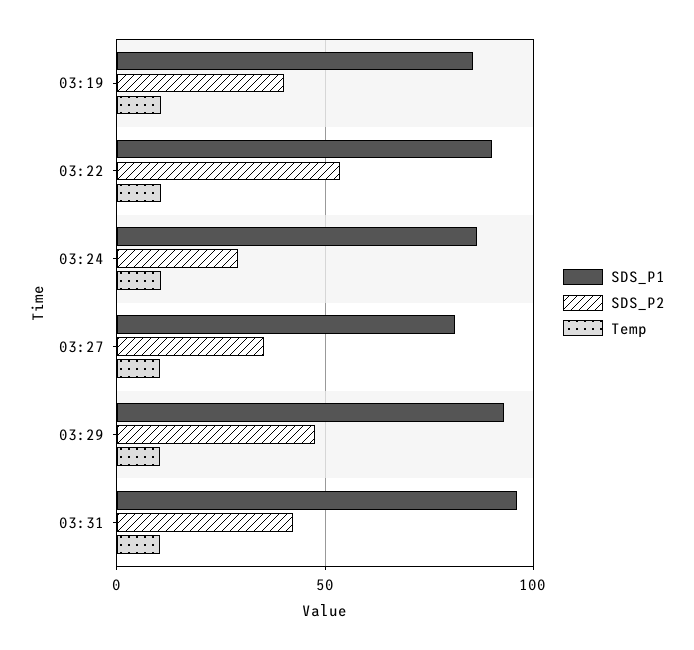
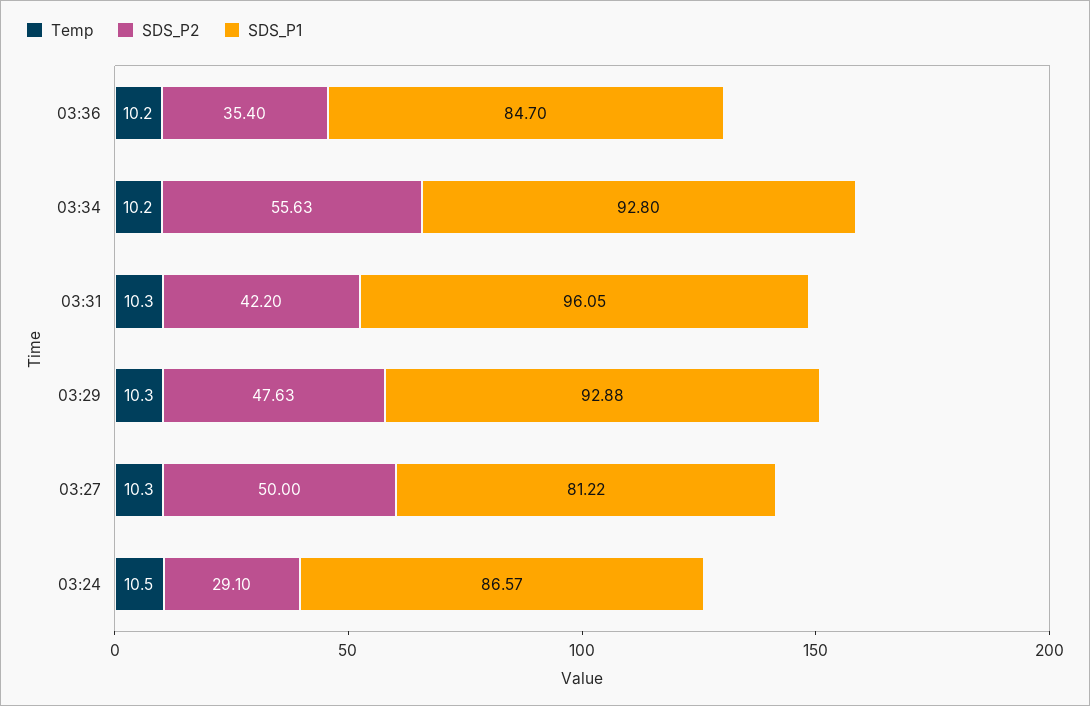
SDS_P1, 03:19: 85 -> none
SDS_P2, 03:19: 40 -> none
Temp, 03:19: 10 -> none
SDS_P1, 03:22: 90 -> none
SDS_P2, 03:22: 55 -> none
Temp, 03:22: 10 -> none
SDS_P2, 03:27: 35 -> 50
Temp, 03:36: none -> 10.2
SDS_P2, 03:36: none -> 35.4
SDS_P1, 03:36: none -> 84.7
Temp, 03:34: none -> 10.2
SDS_P2, 03:34: none -> 55.63
SDS_P1, 03:34: none -> 92.8

